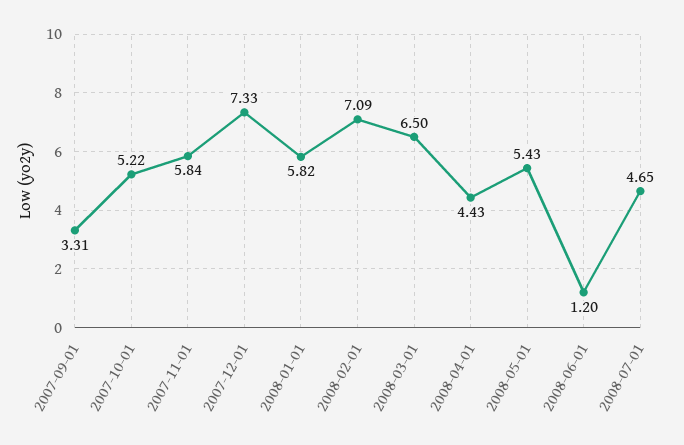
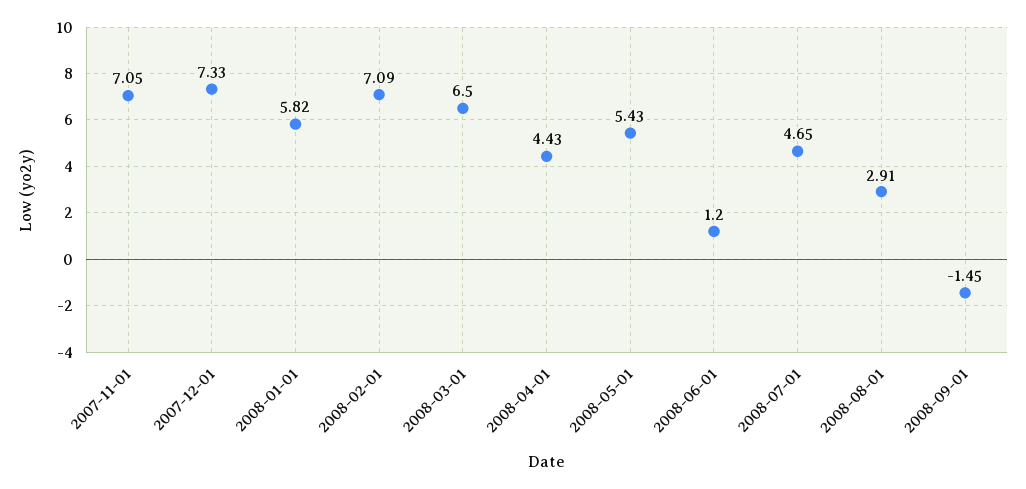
2007-09-01: 3.31 -> none
2007-10-01: 5.22 -> none
2007-11-01: 5.84 -> 7.05
2008-08-01: none -> 2.91
2008-09-01: none -> -1.45

